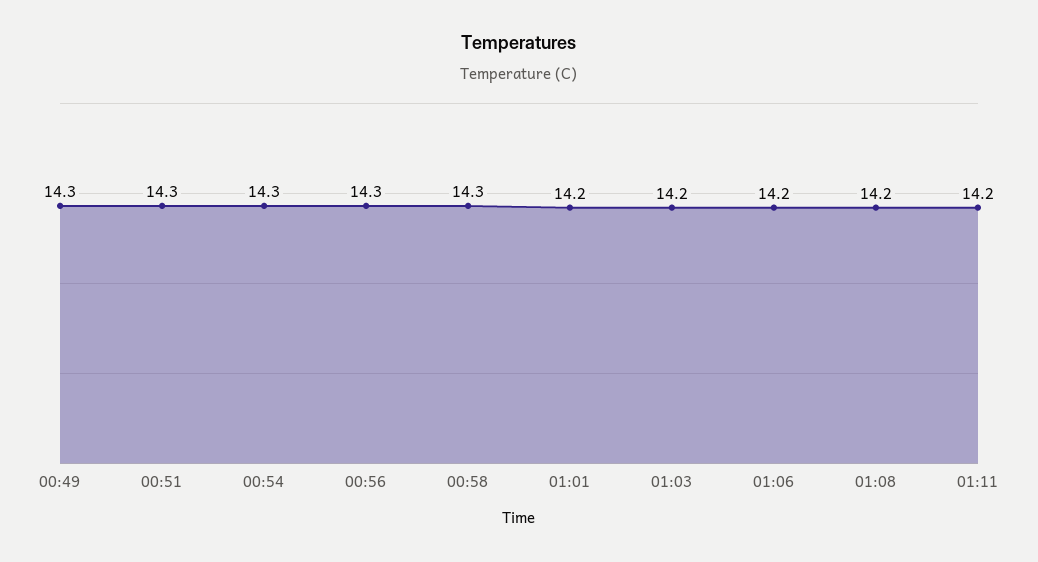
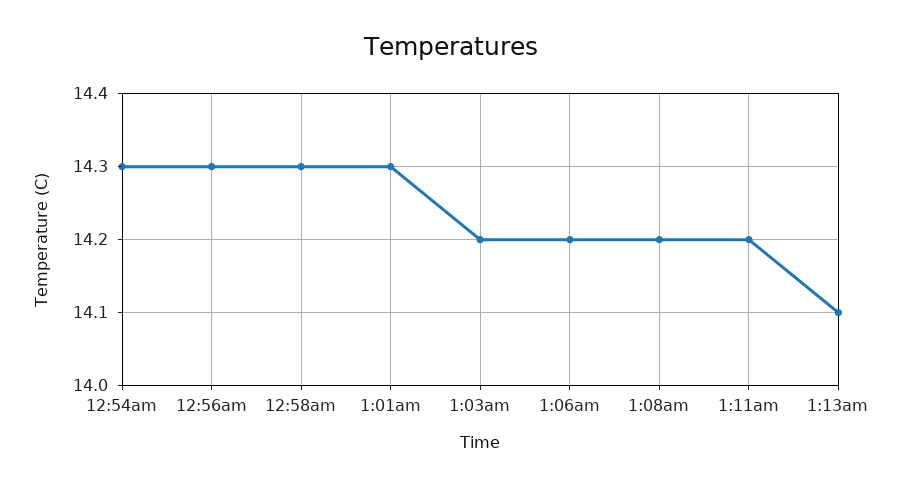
00:49: 14.3 -> none
00:51: 14.3 -> none
01:01: 14.2 -> 14.3
1:13am: none -> 14.1

